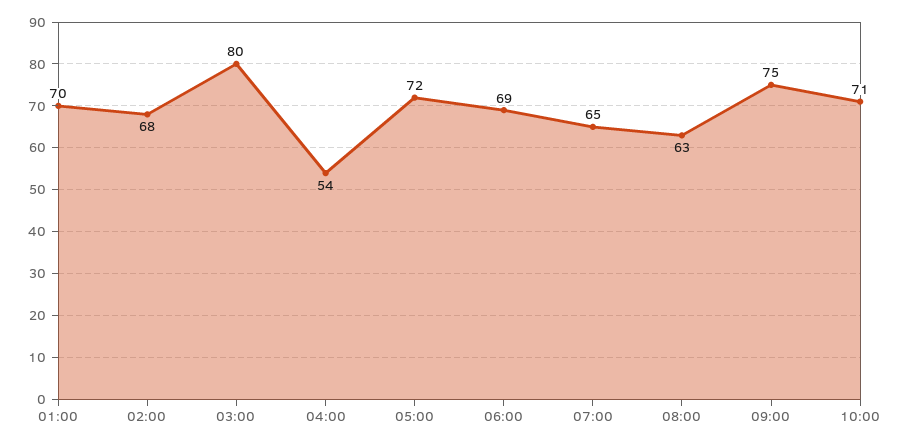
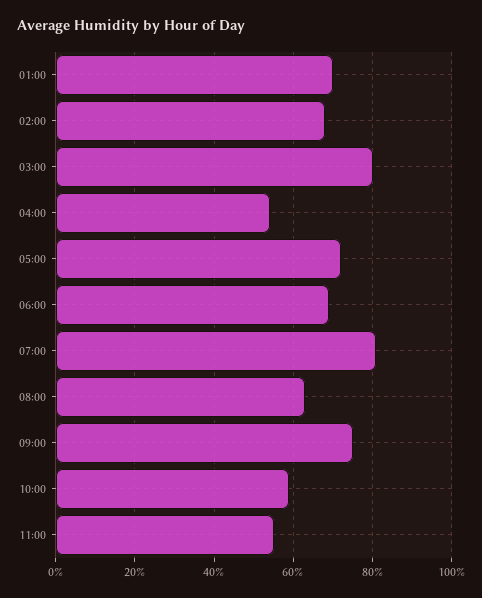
07:00: 65 -> 80
10:00: 71 -> 60
11:00: none -> 55

